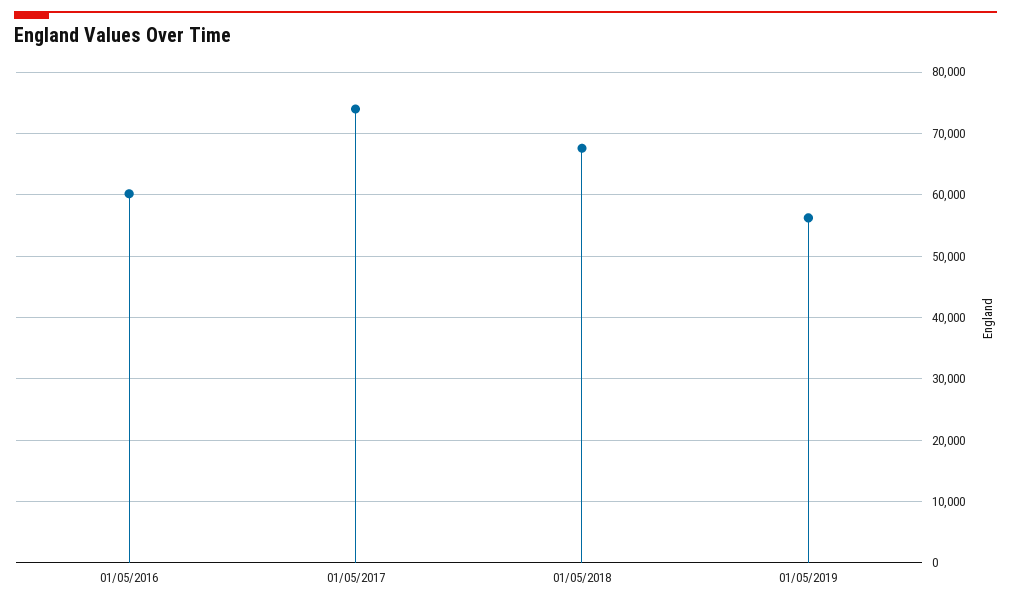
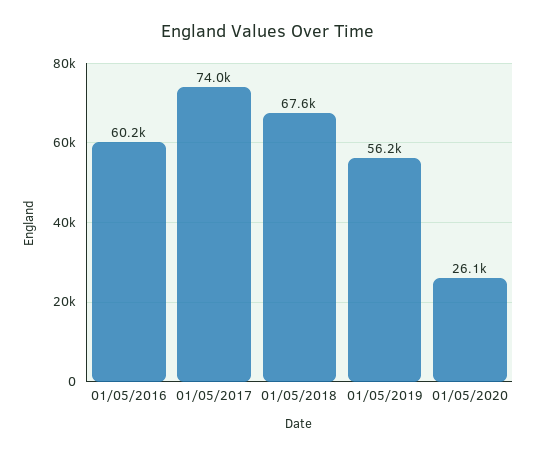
01/05/2020: none -> 26100

